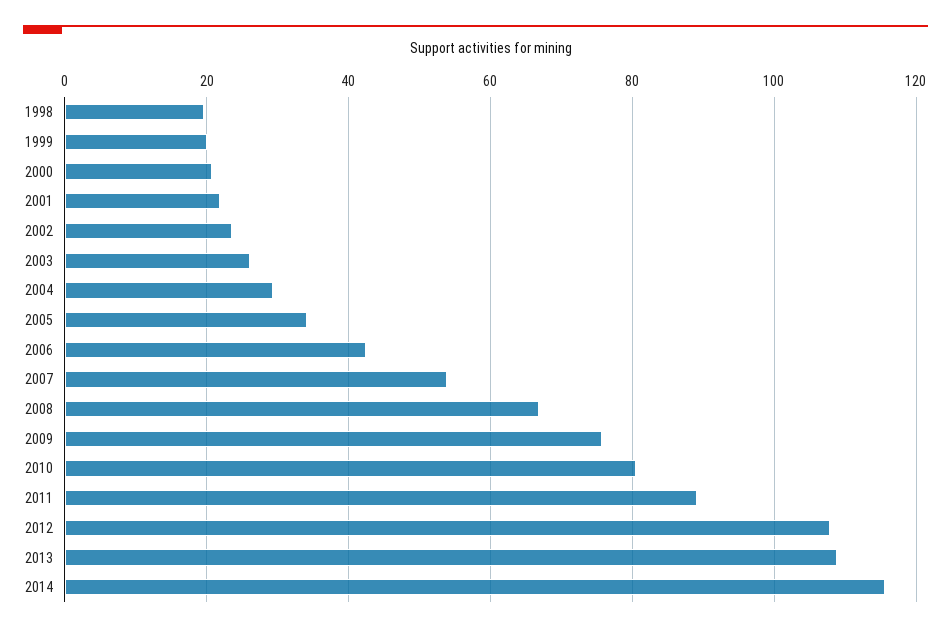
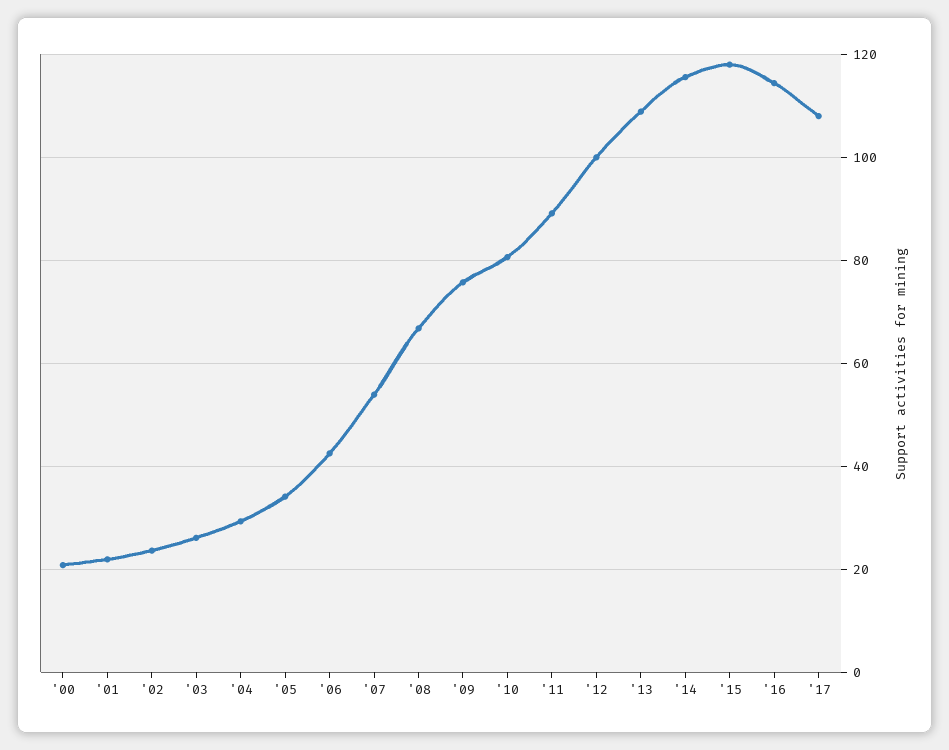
1998: 20 -> none
1999: 20 -> none
2012: 108 -> 100
'15: none -> 118
'16: none -> 114
'17: none -> 108

